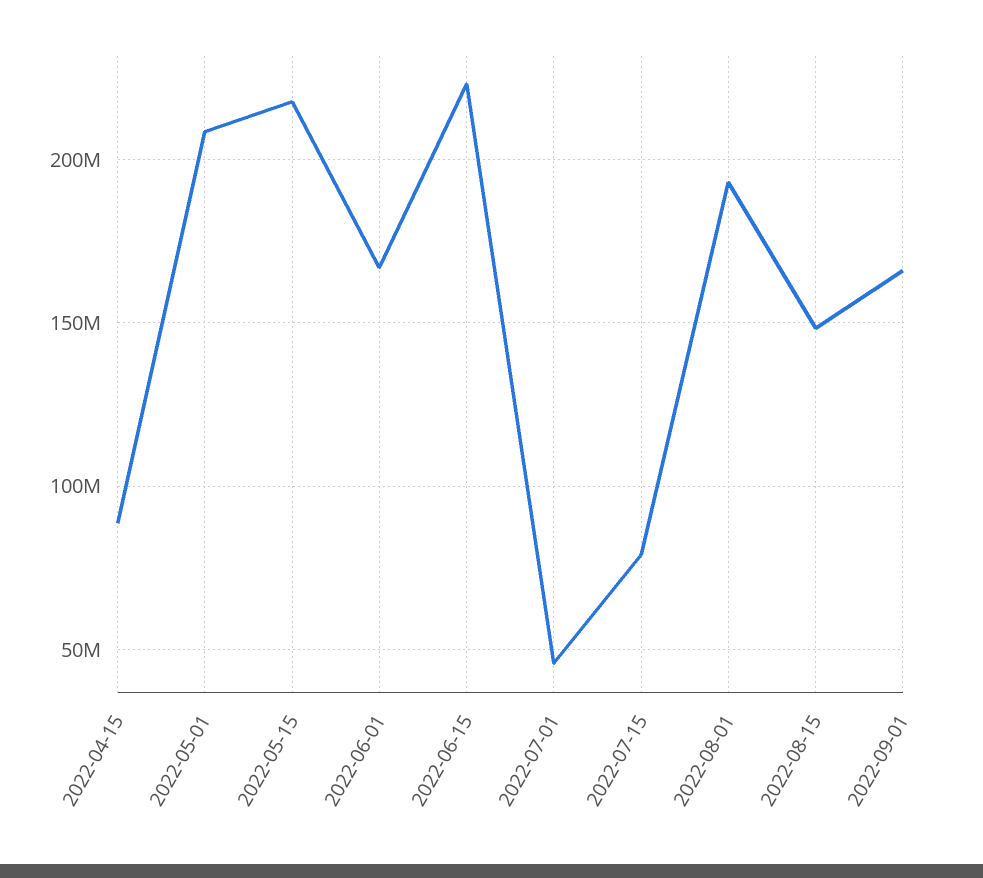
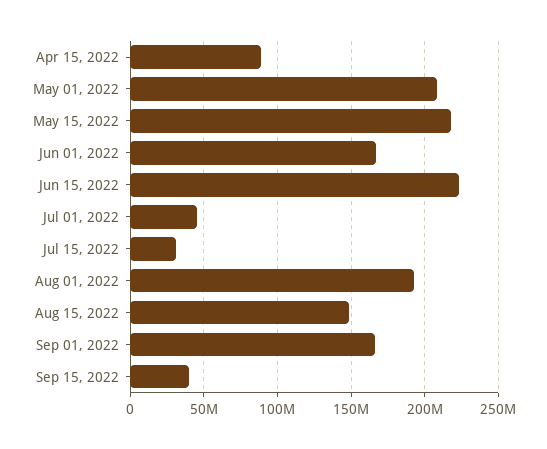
2022-07-15: 80000000 -> 30000000
Sep 15, 2022: none -> 40000000

